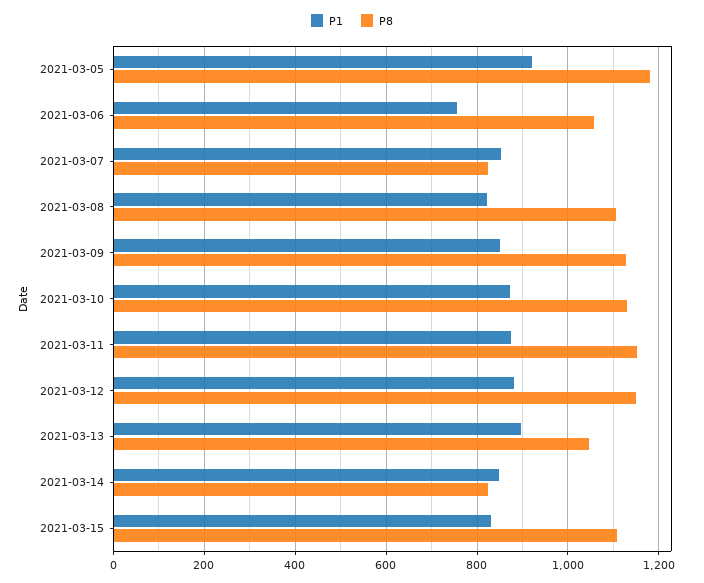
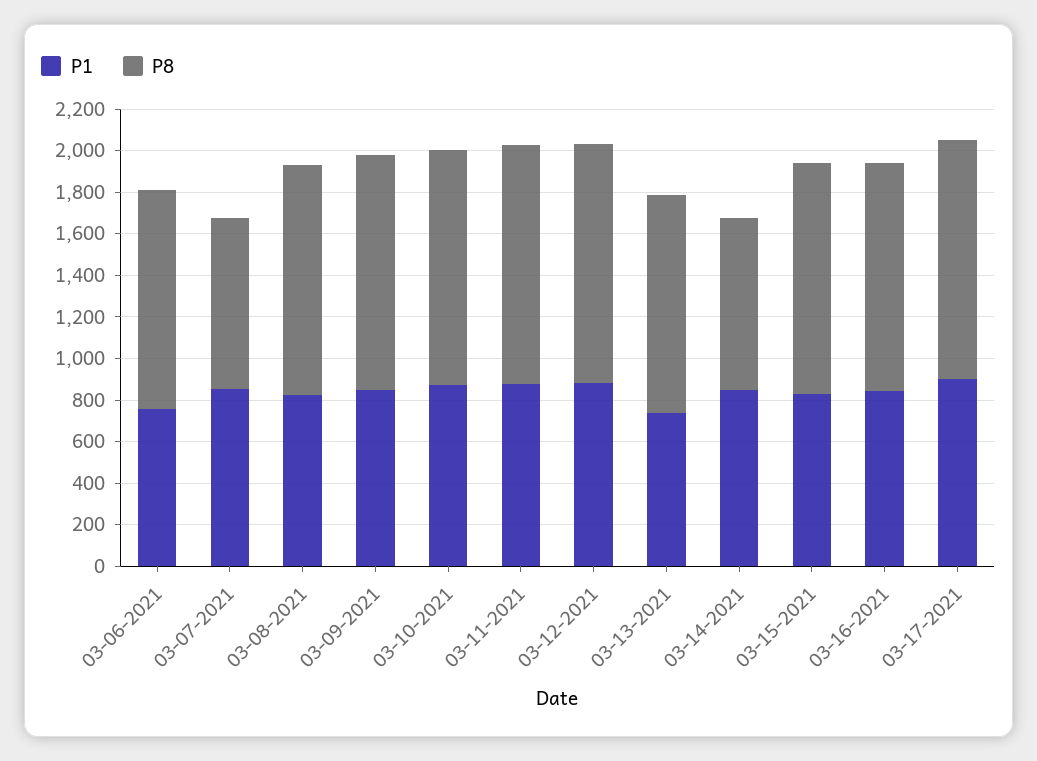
P1, 2021-03-05: 920 -> none
P8, 2021-03-05: 1180 -> none
P1, 2021-03-13: 900 -> 750
P1, 03-16-2021: none -> 850
P8, 03-16-2021: none -> 1100
P1, 03-17-2021: none -> 900
P8, 03-17-2021: none -> 1150

